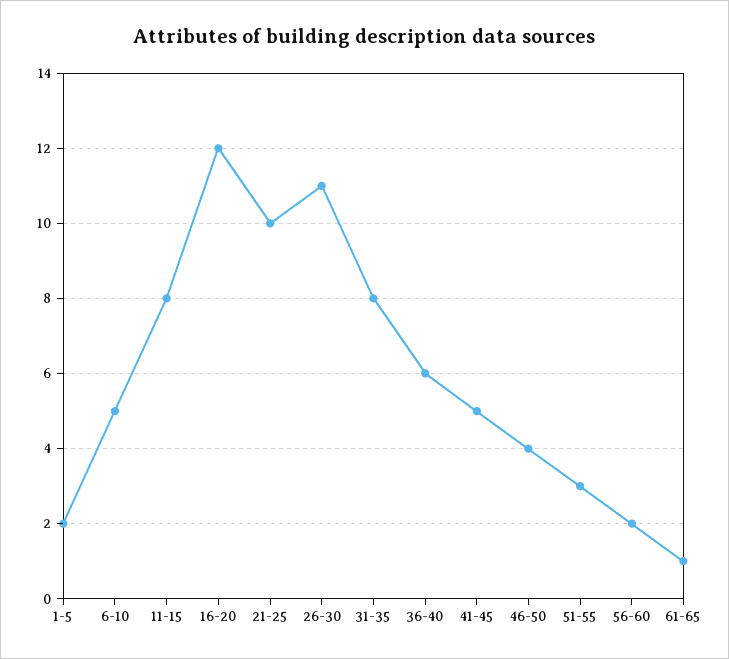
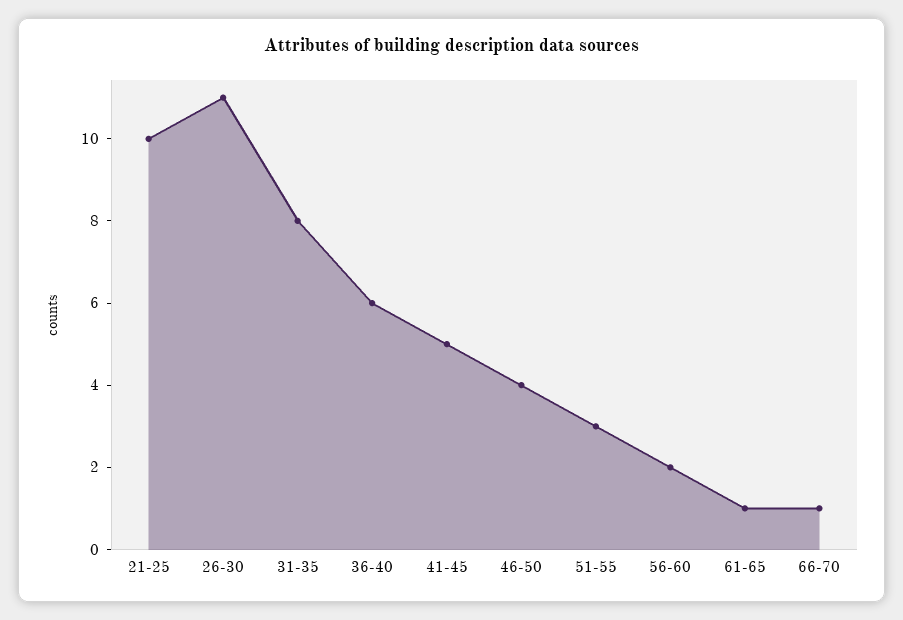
1-5: 2 -> none
6-10: 5 -> none
11-15: 8 -> none
16-20: 12 -> none
66-70: none -> 1

